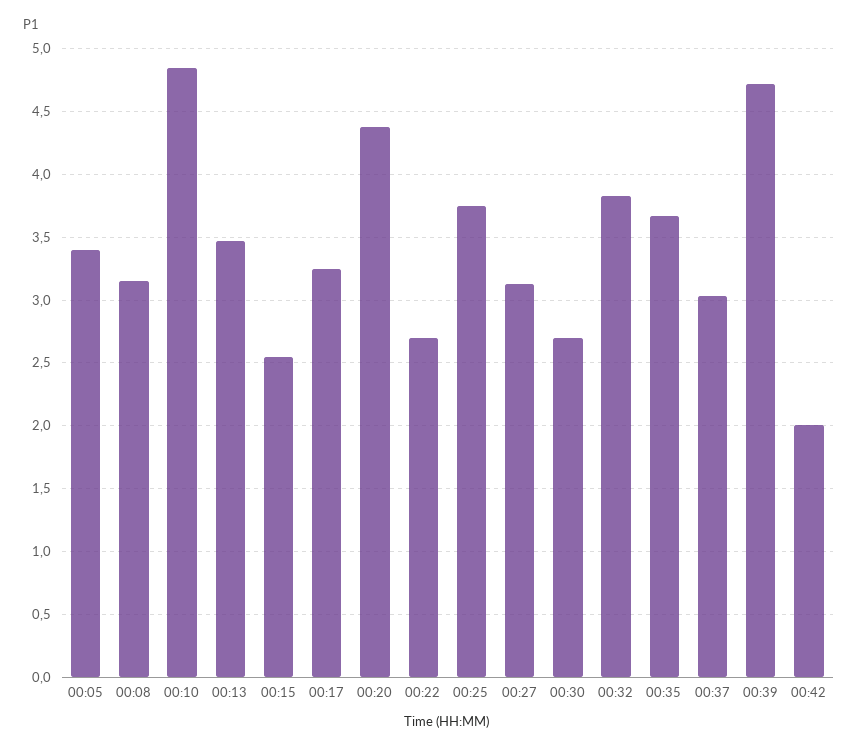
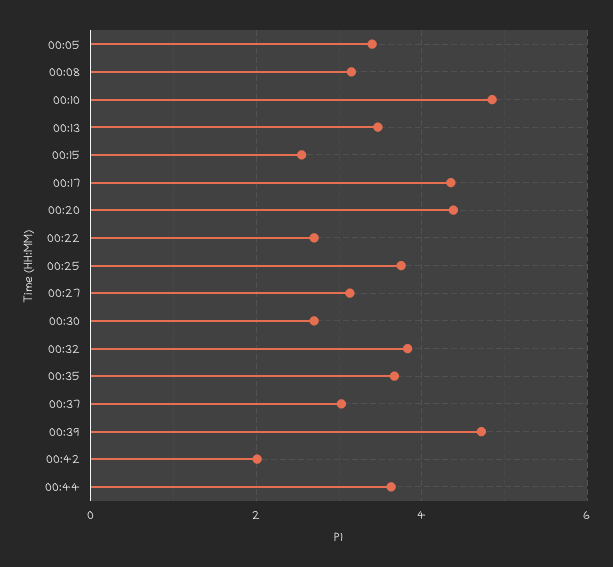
00:17: 3.25 -> 4.4
00:44: none -> 3.6

